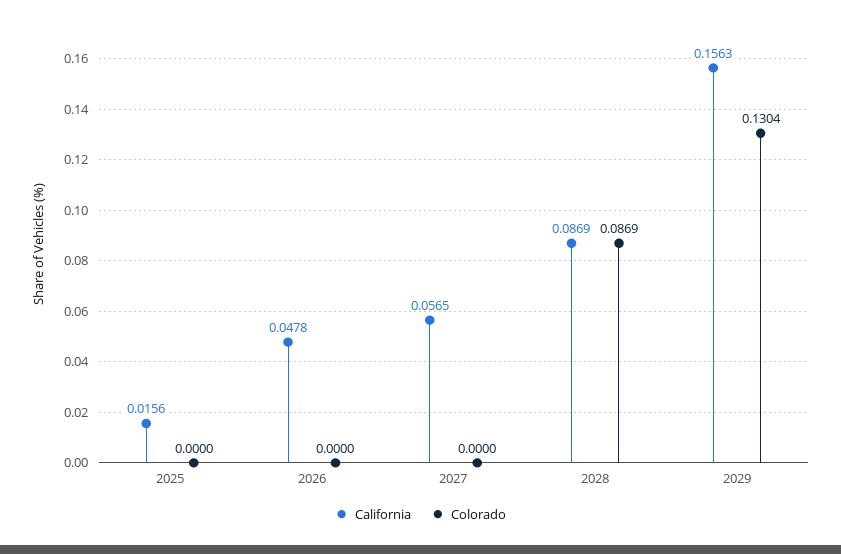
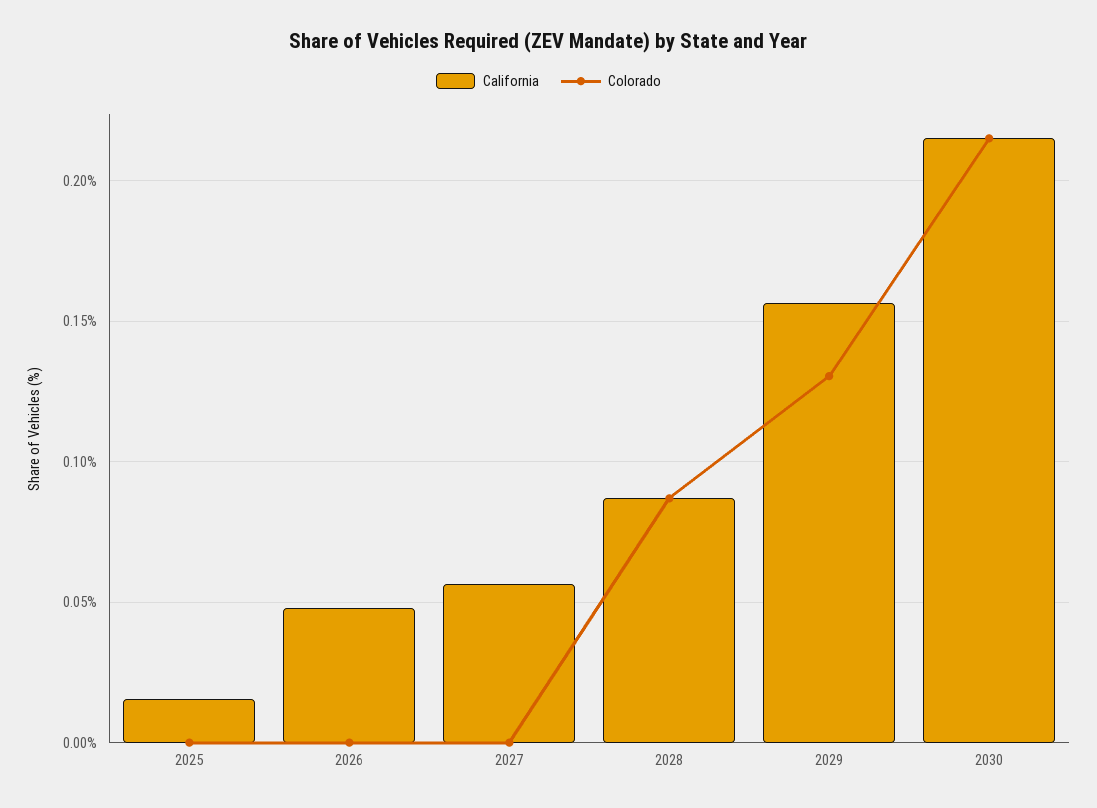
California, 2030: none -> 0.215
Colorado, 2030: none -> 0.215

